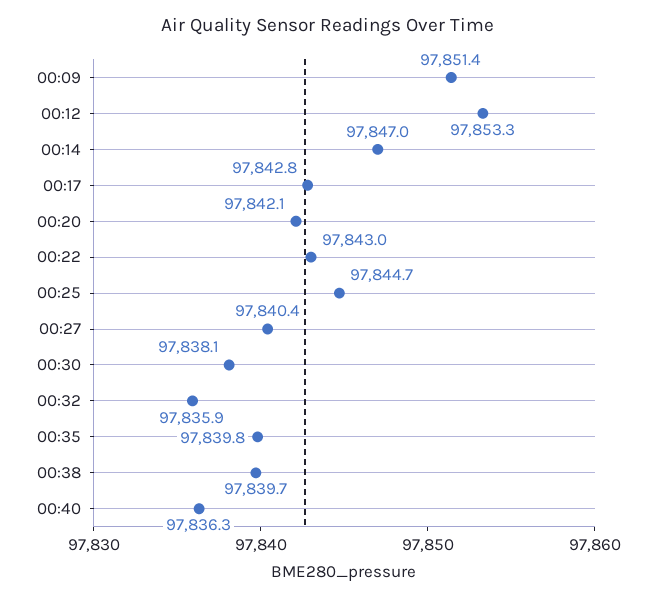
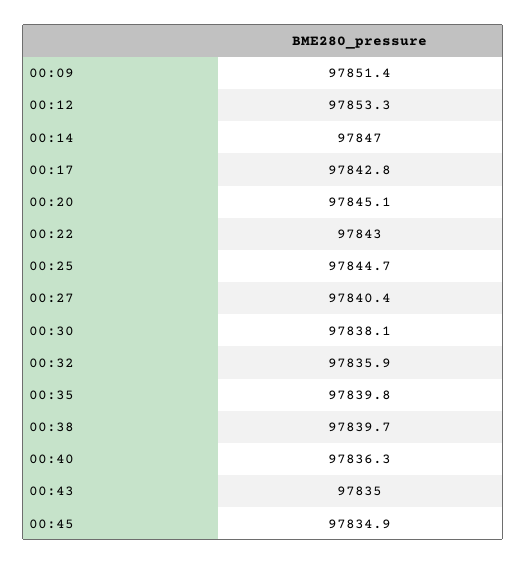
00:20: 97842.1 -> 97845.1
00:43: none -> 97835
00:45: none -> 97834.9

